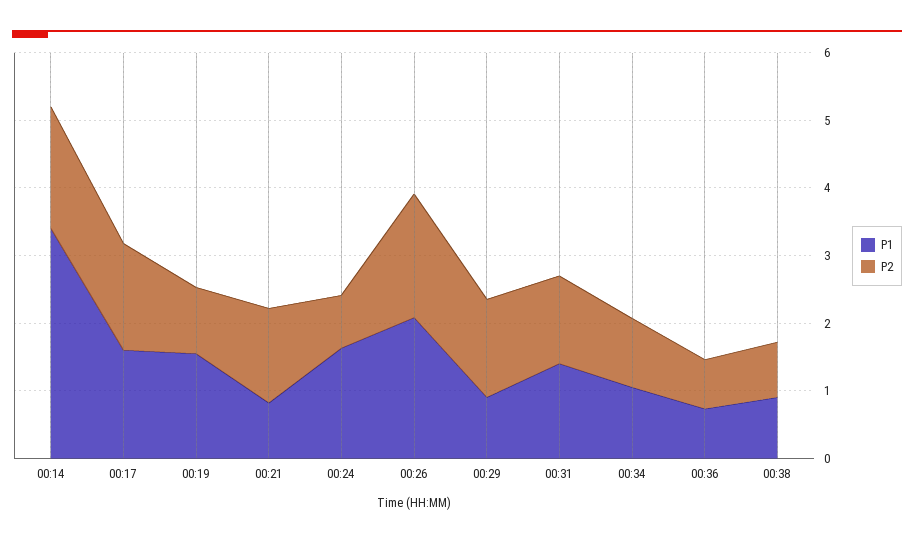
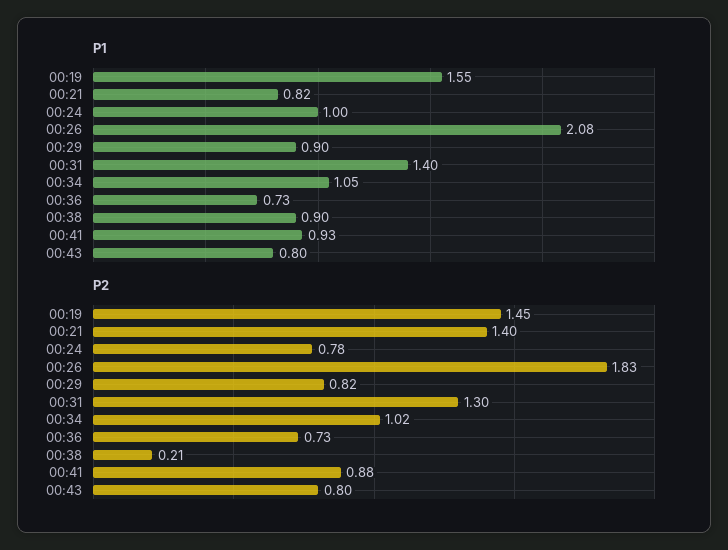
P1, 00:14: 3.4 -> none
P2, 00:14: 1.8 -> none
P1, 00:17: 1.6 -> none
P2, 00:17: 1.6 -> none
P2, 00:19: 1 -> 1.45
P1, 00:24: 1.6 -> 1
P2, 00:29: 1.4 -> 0.82
P2, 00:38: 0.8 -> 0.21
P1, 00:41: none -> 0.93
P1, 00:43: none -> 0.8
P2, 00:41: none -> 0.88
P2, 00:43: none -> 0.8

